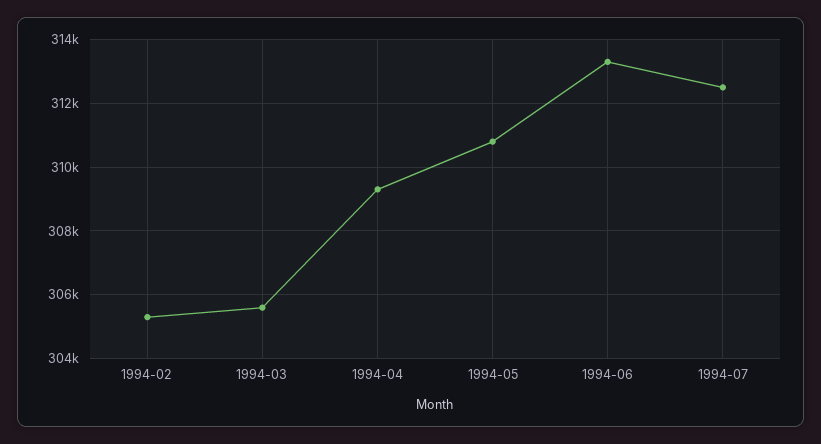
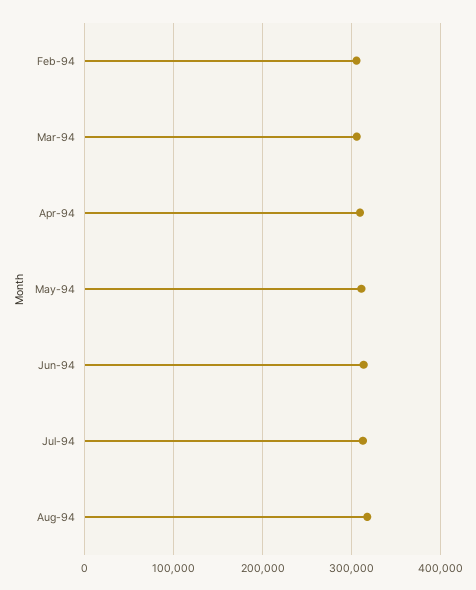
Aug-94: none -> 320000

